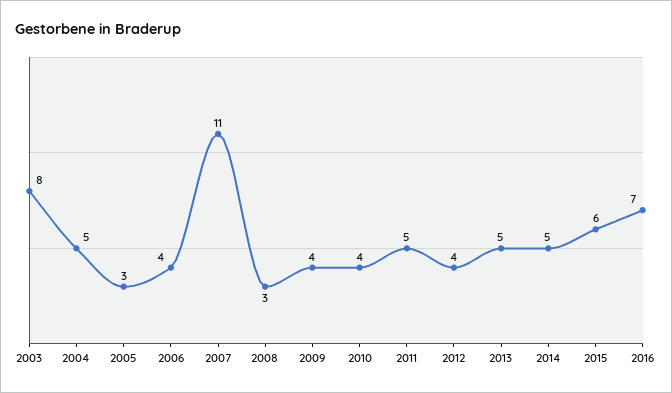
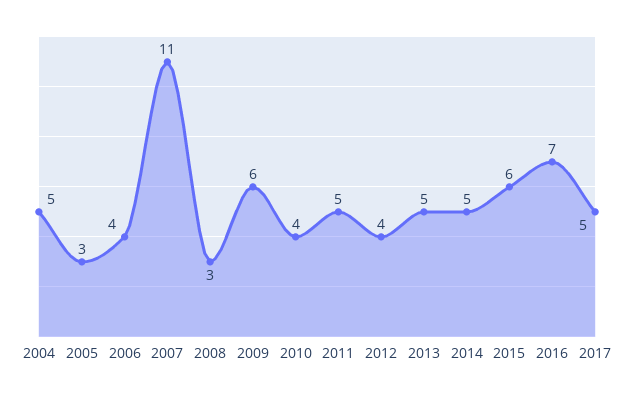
2003: 8 -> none
2009: 4 -> 6
2017: none -> 5

